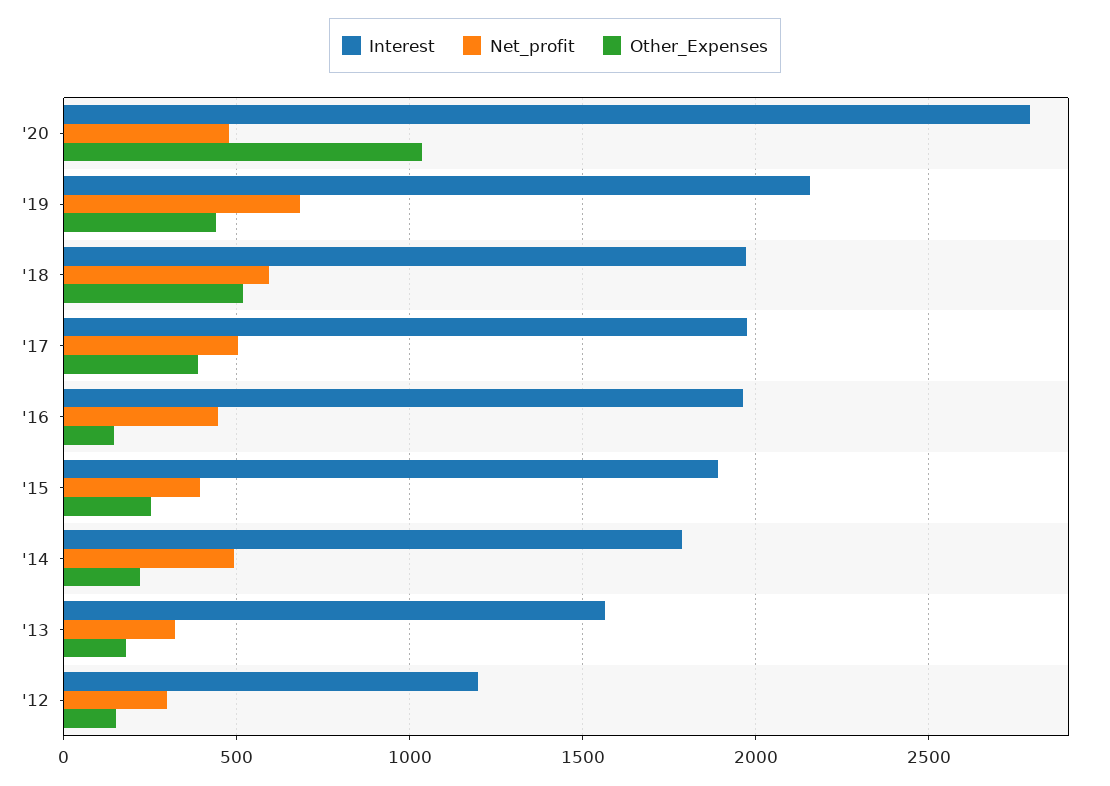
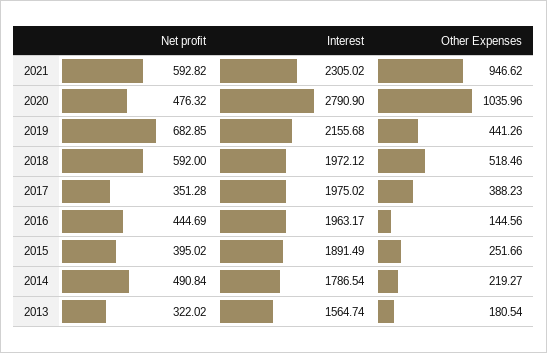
Net_profit, '17: 500 -> 351.28
Interest, '12: 1200 -> none
Net_profit, '12: 300 -> none
Other_Expenses, '12: 150 -> none
Net_profit, 2021: none -> 592.82
Interest, 2021: none -> 2305.02
Other_Expenses, 2021: none -> 946.62

